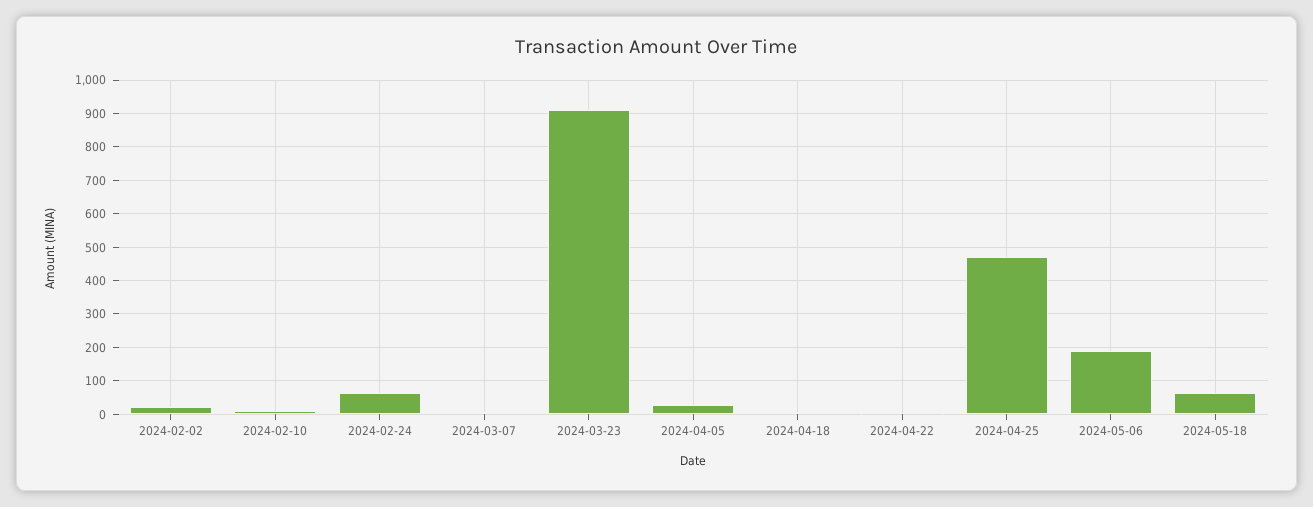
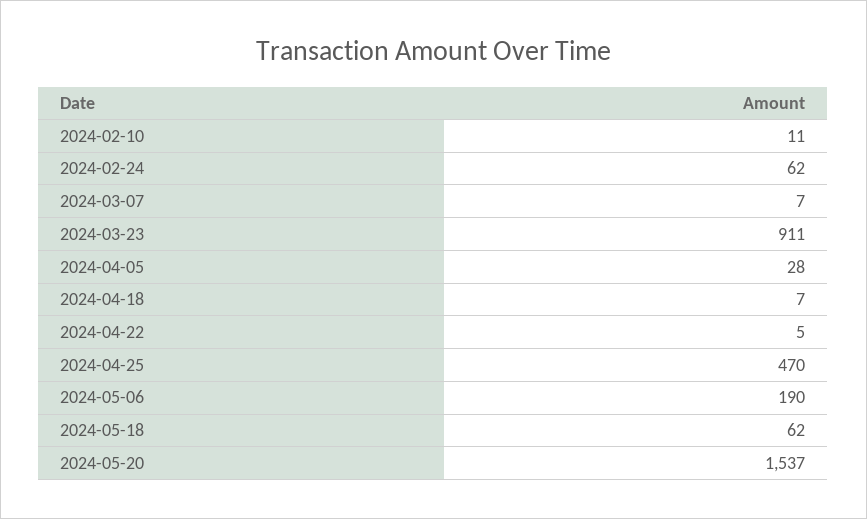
2024-02-02: 20 -> none
2024-05-20: none -> 1537

